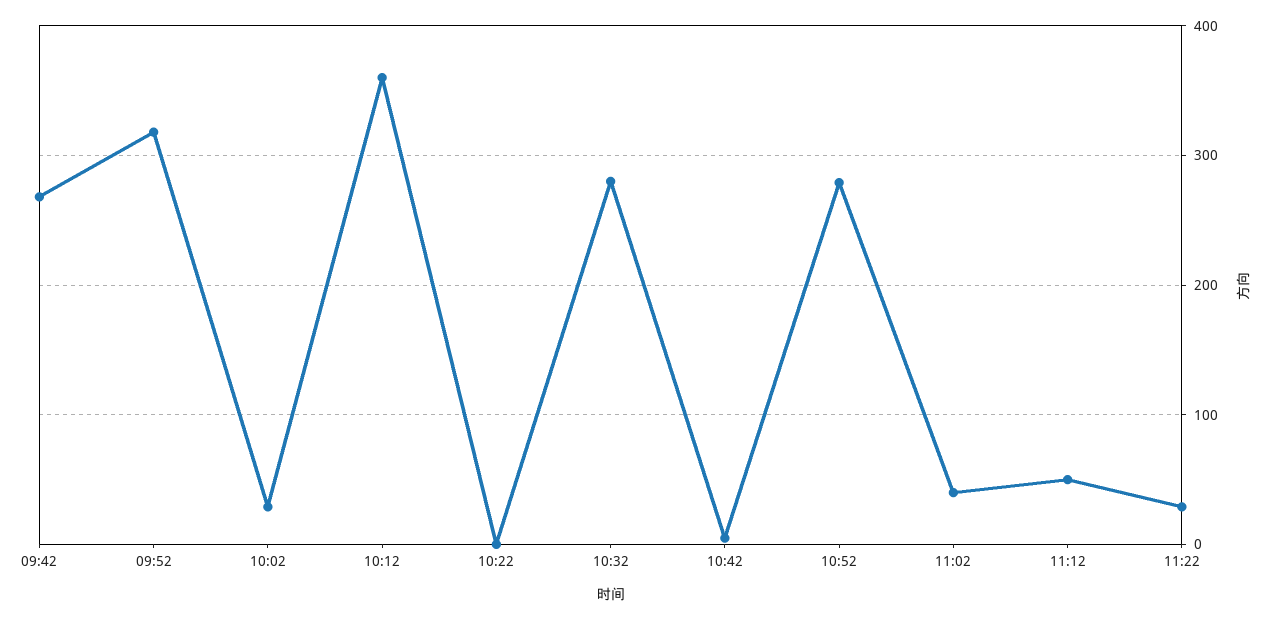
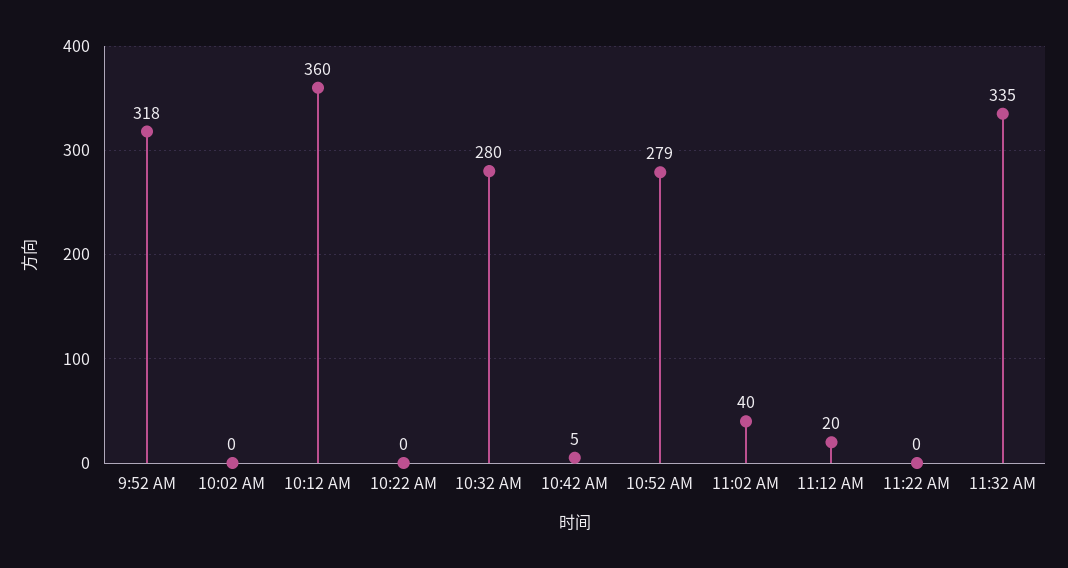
09:42: 270 -> none
10:02: 30 -> 0
11:12: 50 -> 20
11:22: 30 -> 0
11:32 AM: none -> 335

